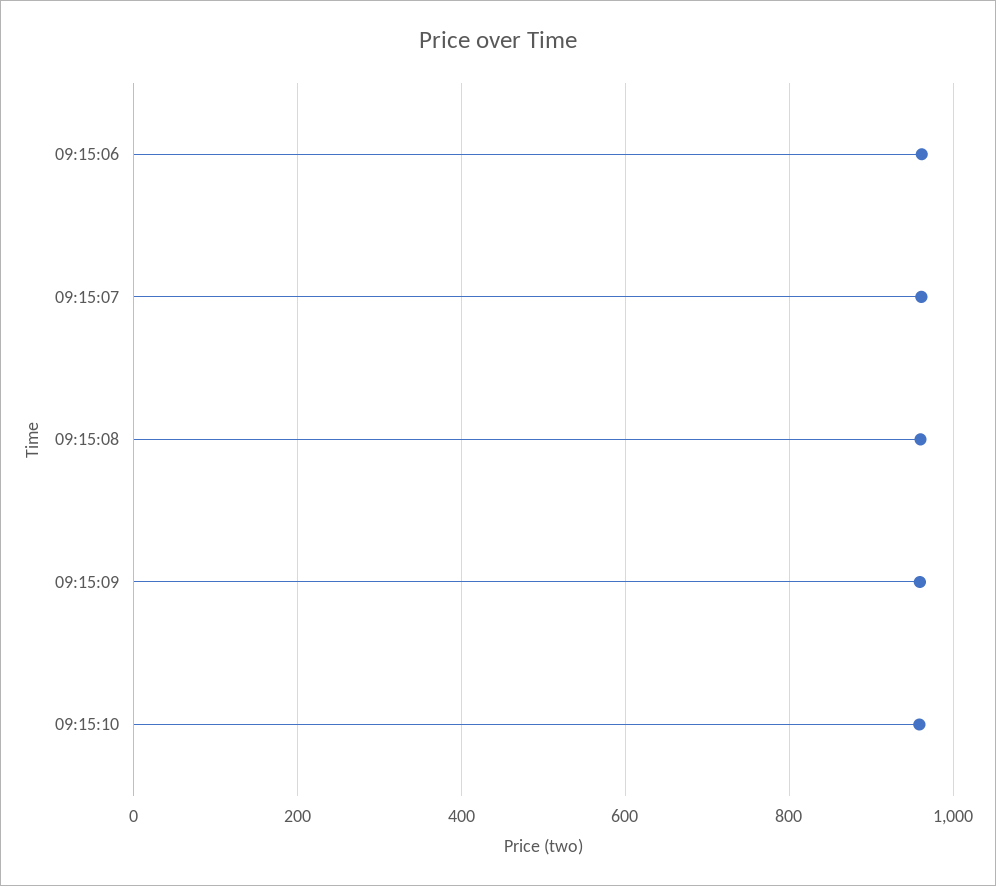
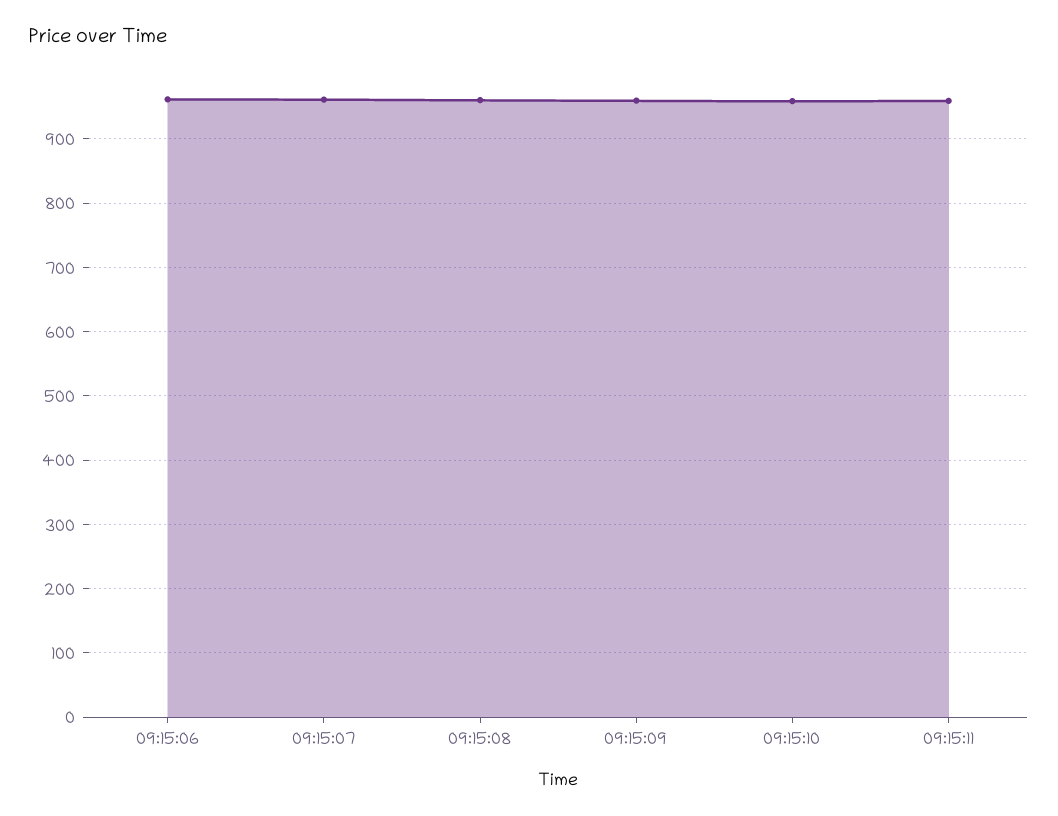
09:15:11: none -> 960

